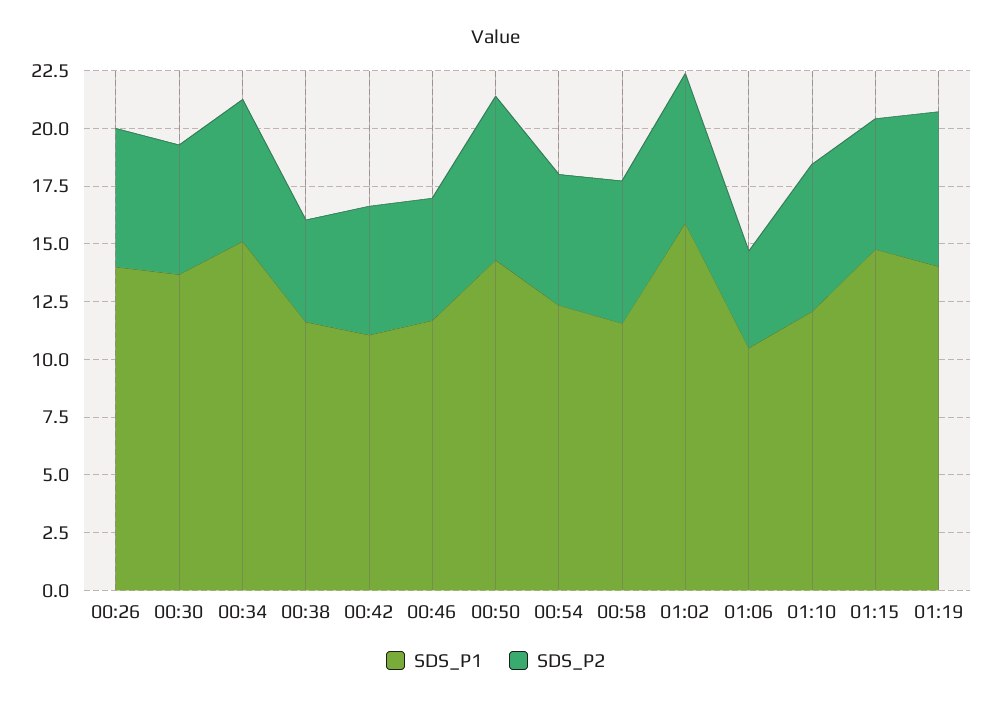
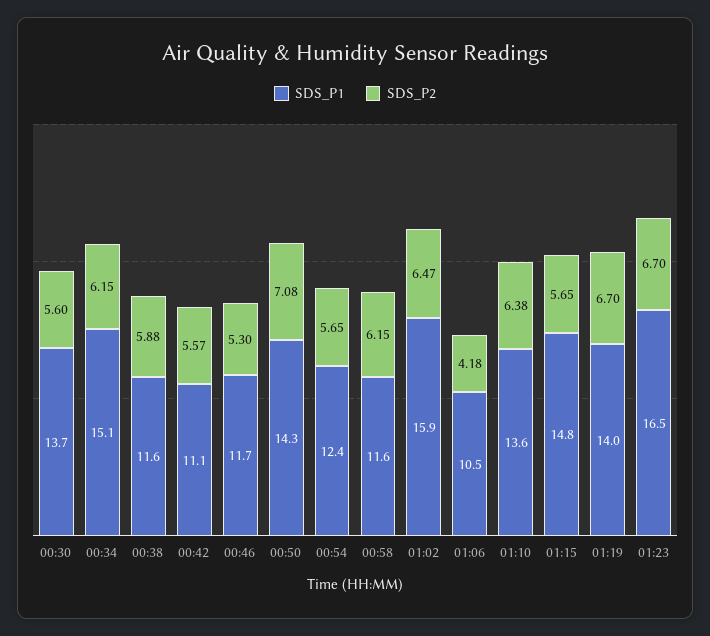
SDS_P1, 00:26: 14 -> none
SDS_P2, 00:26: 6 -> none
SDS_P2, 00:38: 4.5 -> 5.88
SDS_P1, 01:10: 12 -> 13.6
SDS_P1, 01:23: none -> 16.5
SDS_P2, 01:23: none -> 6.7

